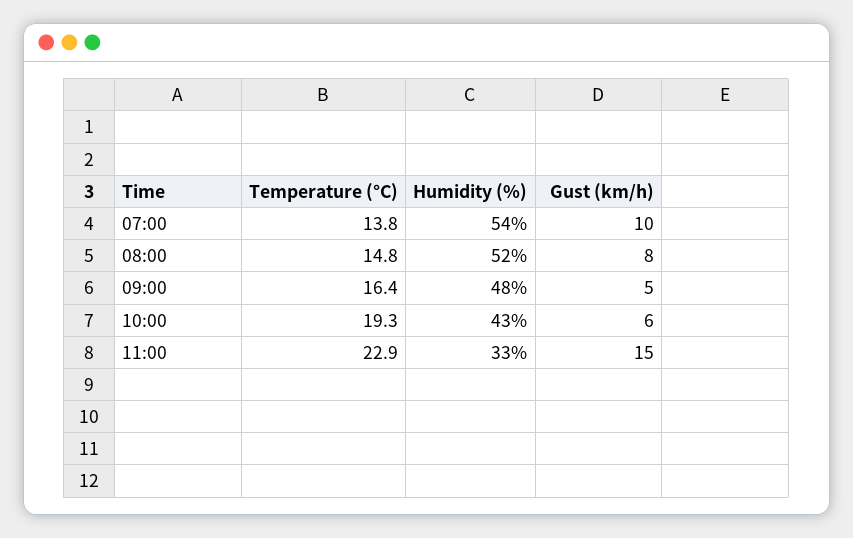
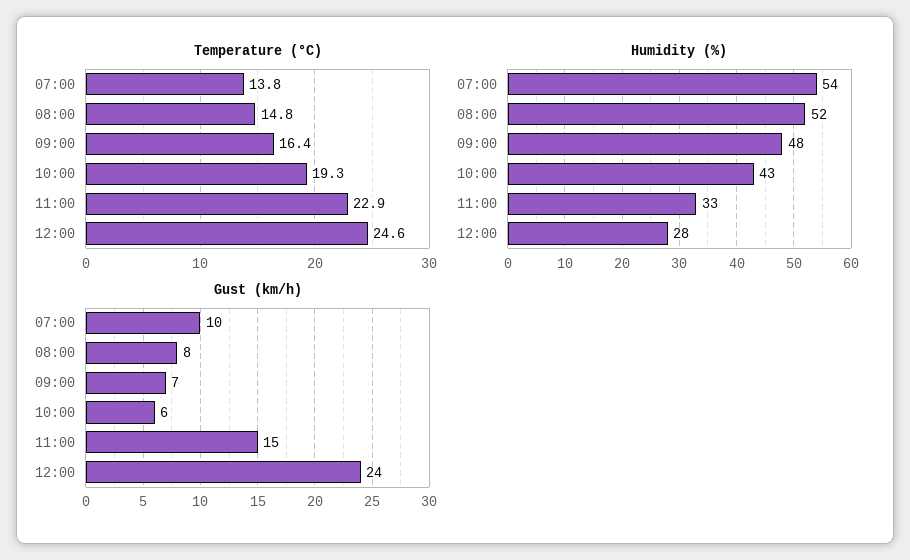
Gust (km/h), 09:00: 5 -> 7
Temperature (°C), 12:00: none -> 24.6
Humidity (%), 12:00: none -> 28
Gust (km/h), 12:00: none -> 24

